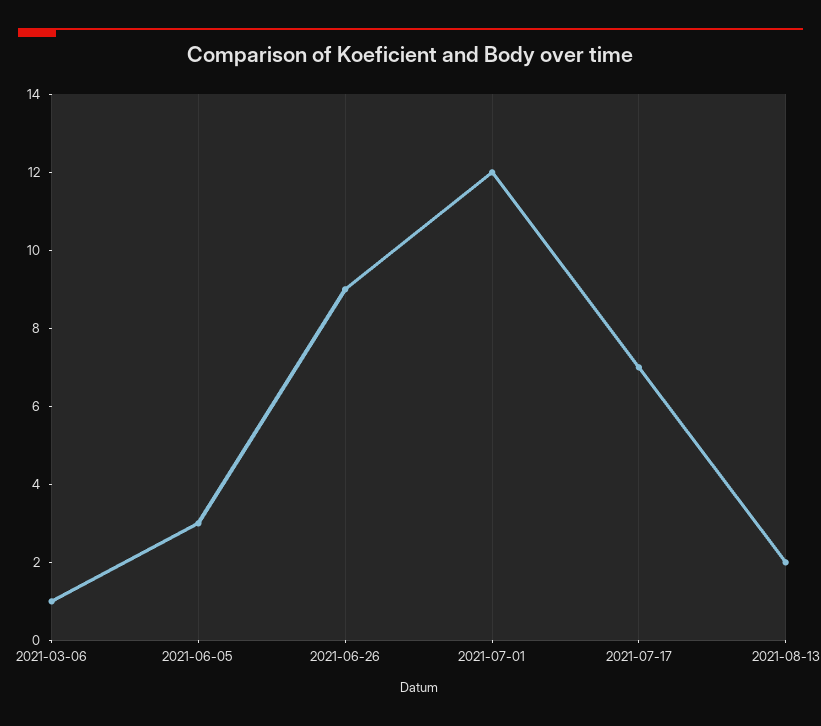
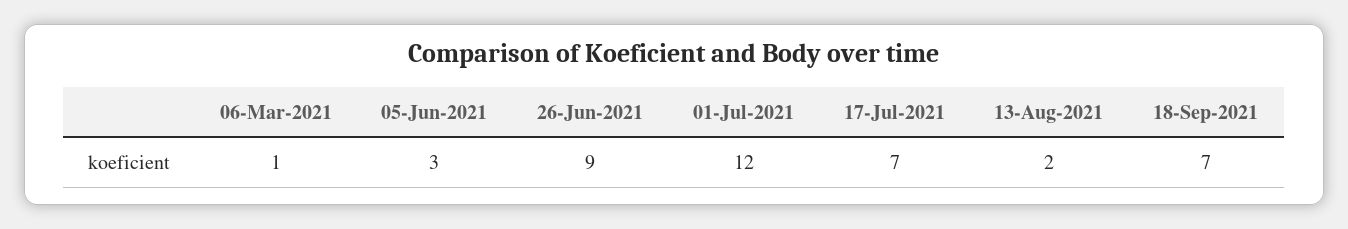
18-Sep-2021: none -> 7

